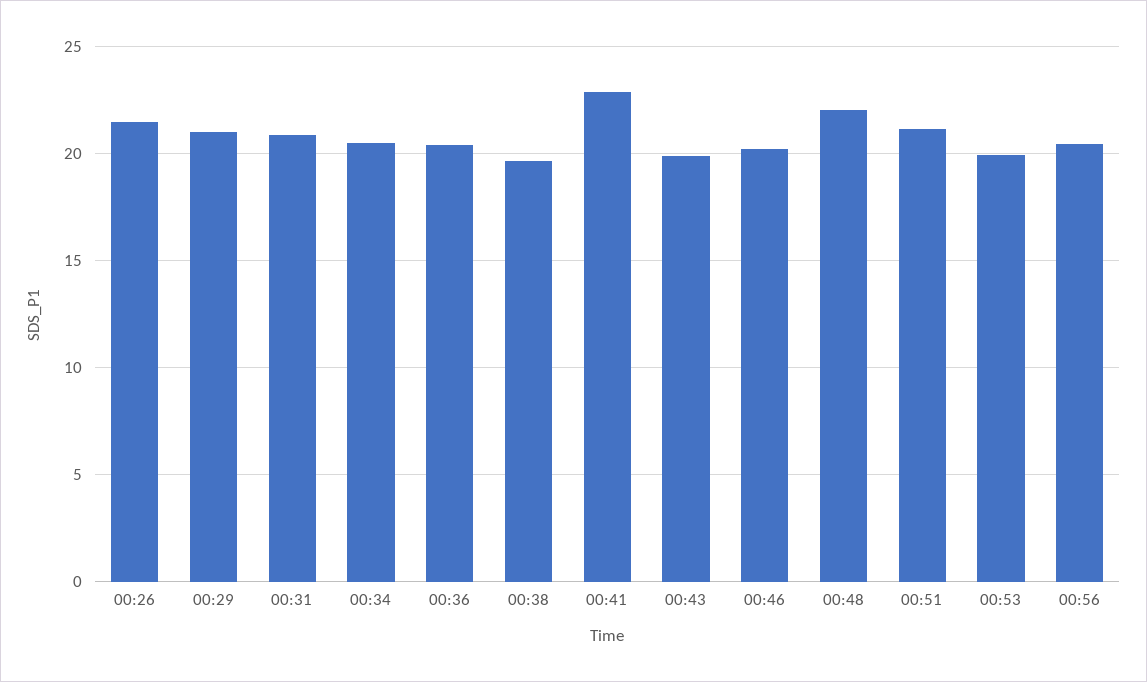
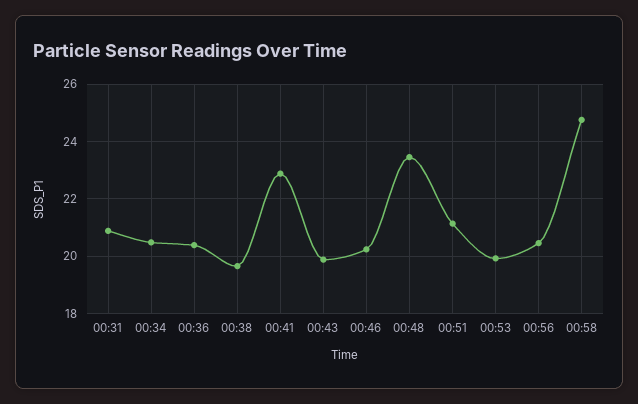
00:26: 21.5 -> none
00:29: 21 -> none
00:48: 22 -> 23.5
00:58: none -> 24.75

